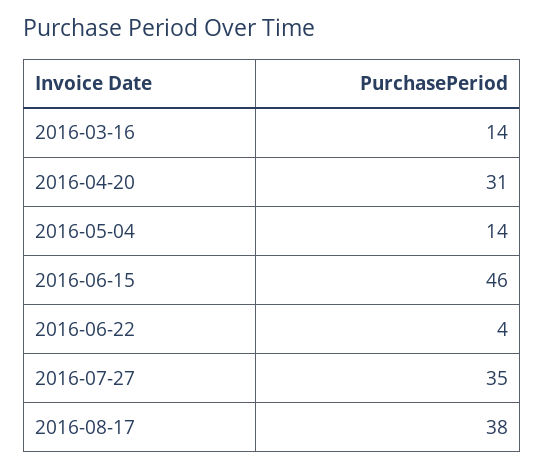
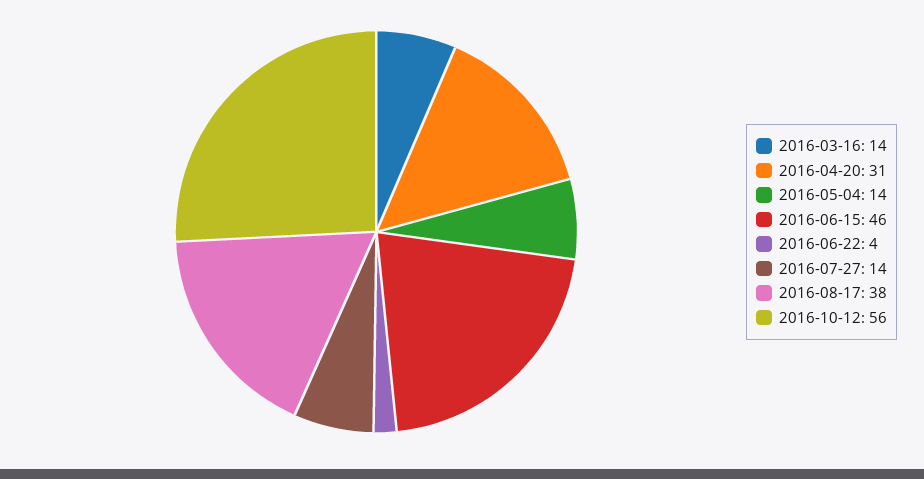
2016-07-27: 35 -> 14
2016-10-12: none -> 56

